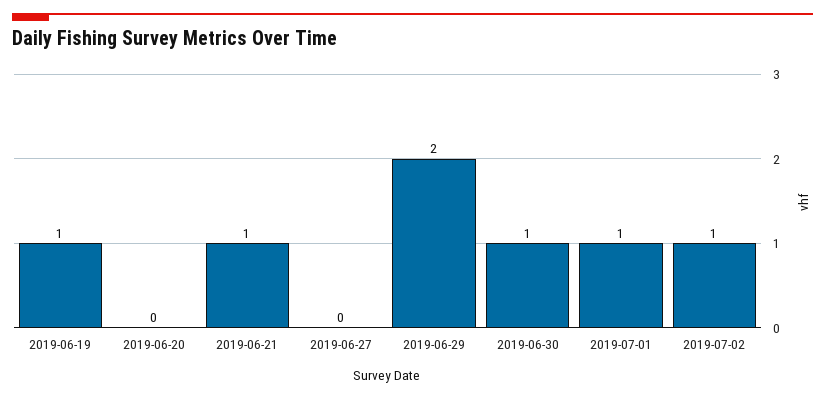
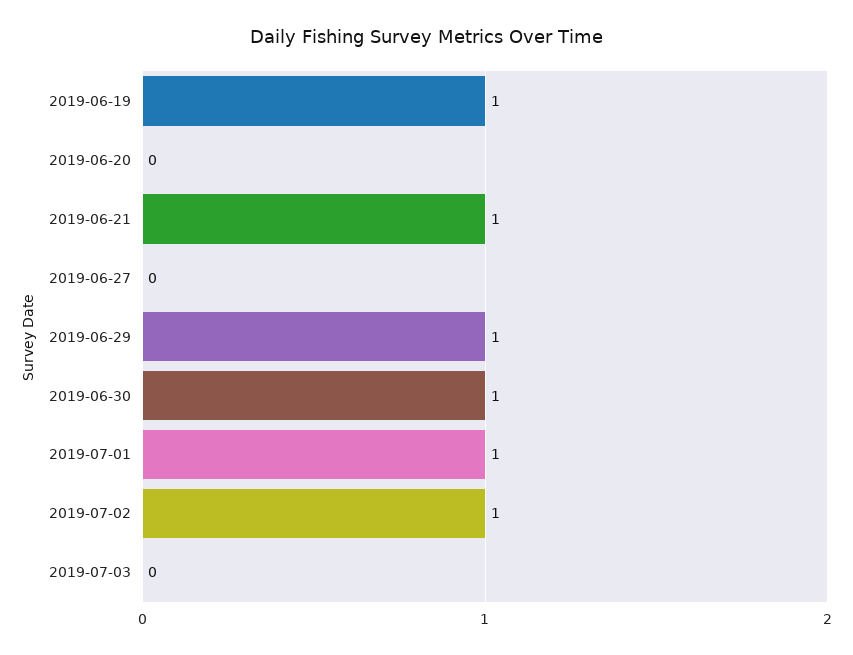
2019-06-29: 2 -> 1
2019-07-03: none -> 0

